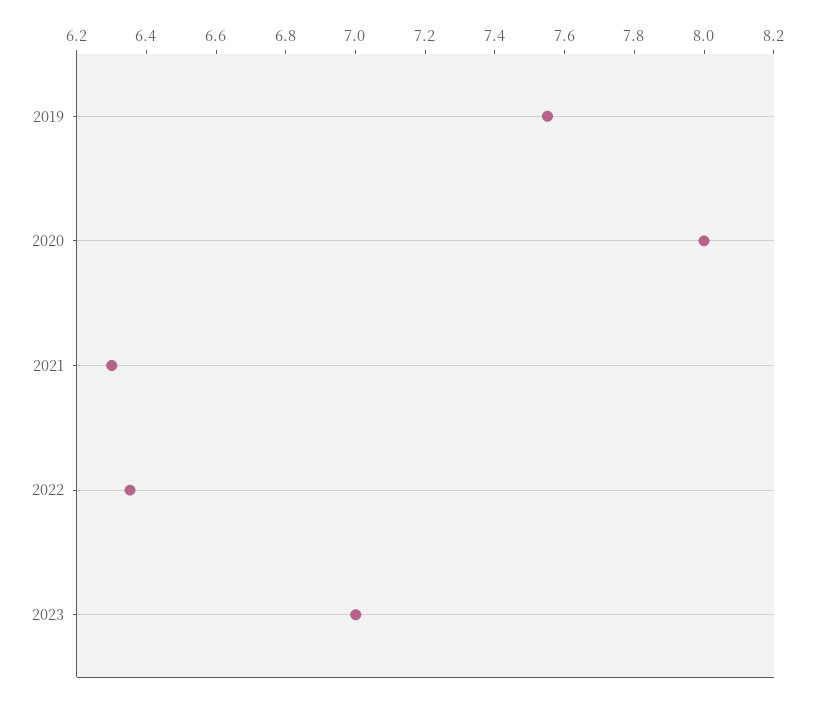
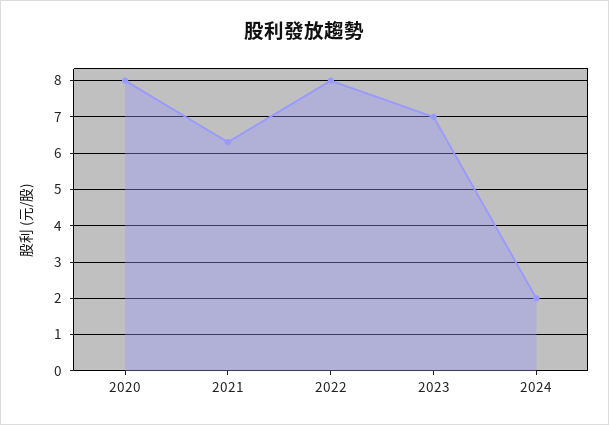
2019: 7.55 -> none
2022: 6.35 -> 8
2024: none -> 2

